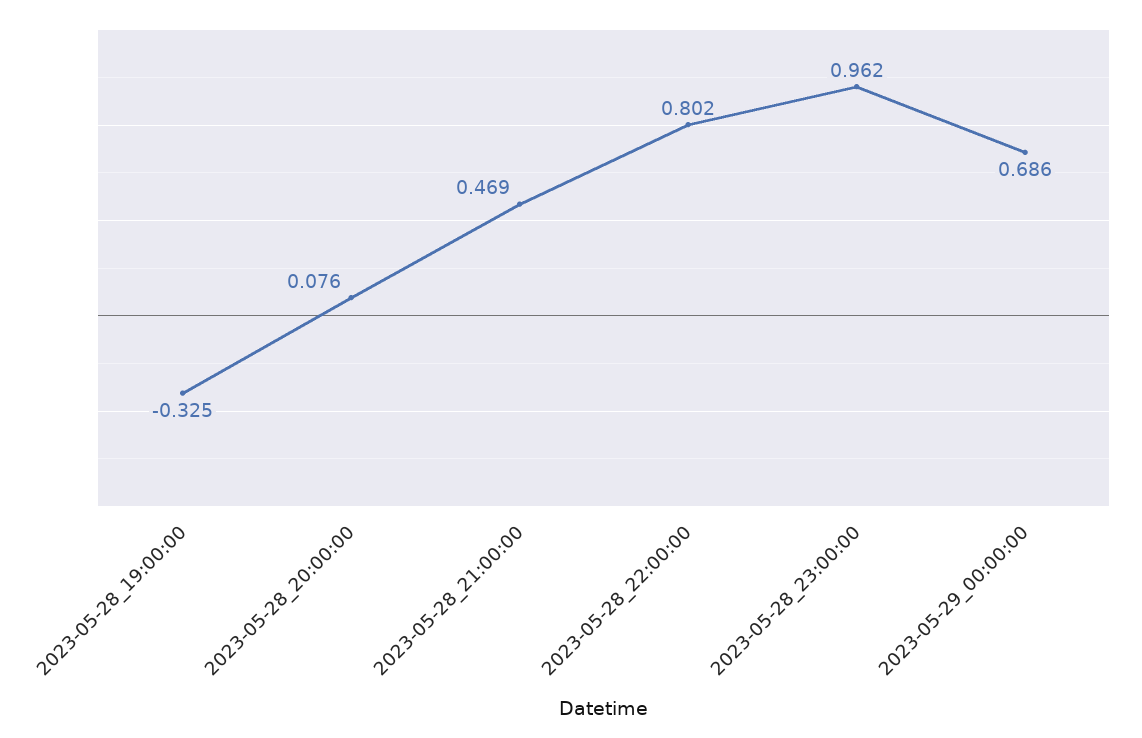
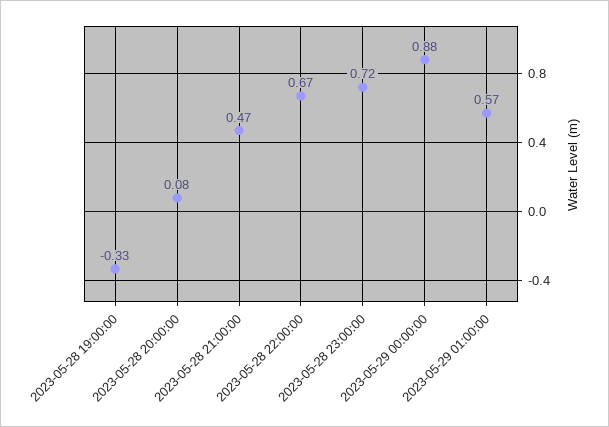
2023-05-28_22:00:00: 0.802 -> 0.67
2023-05-28_23:00:00: 0.962 -> 0.72
2023-05-29_00:00:00: 0.686 -> 0.88
2023-05-29 01:00:00: none -> 0.57

